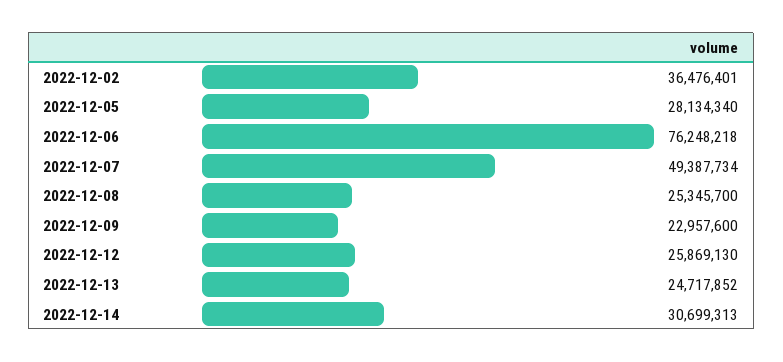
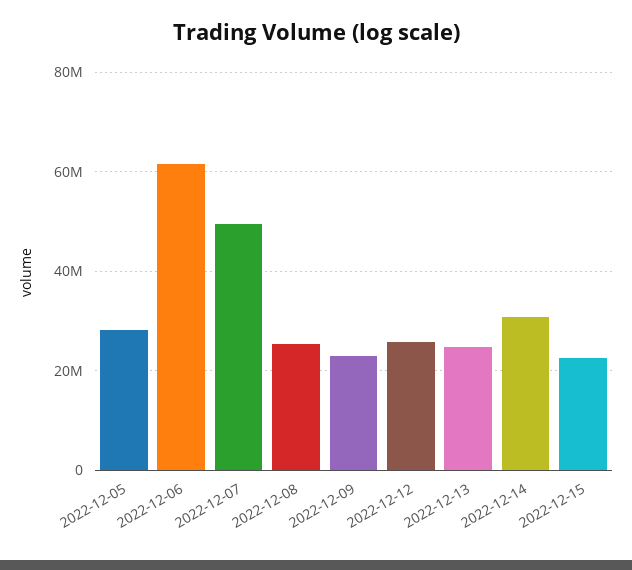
2022-12-02: 36476401 -> none
2022-12-06: 76248218 -> 62000000
2022-12-15: none -> 22000000

